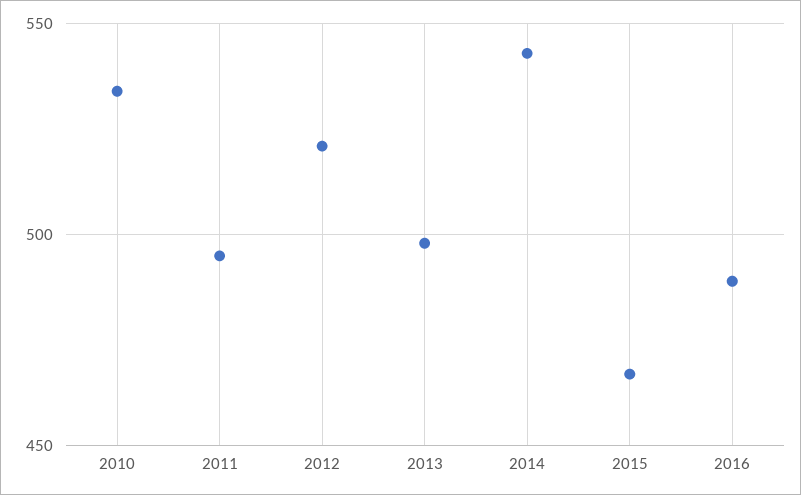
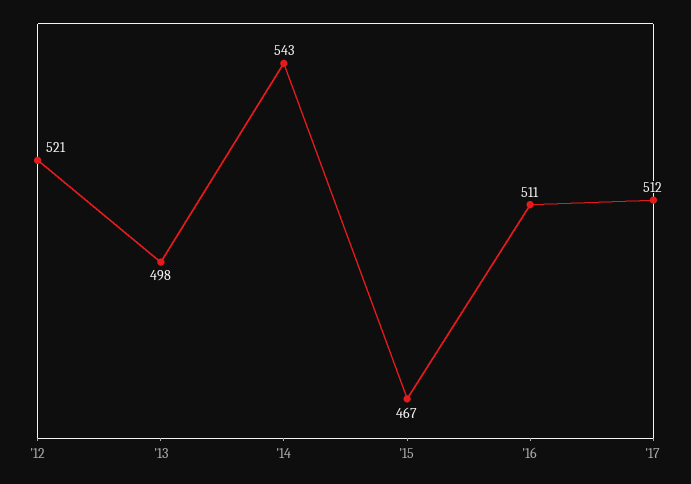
2010: 535 -> none
2011: 495 -> none
2016: 490 -> 511
'17: none -> 512

